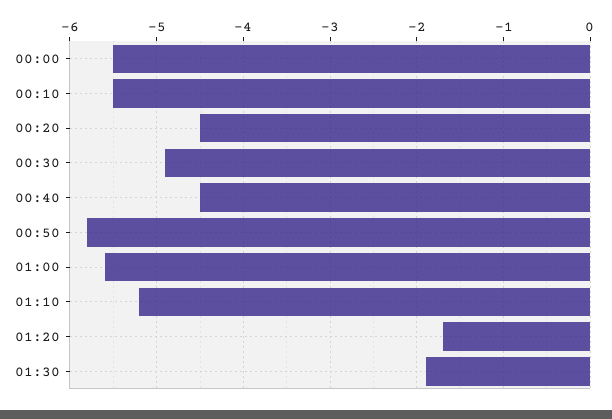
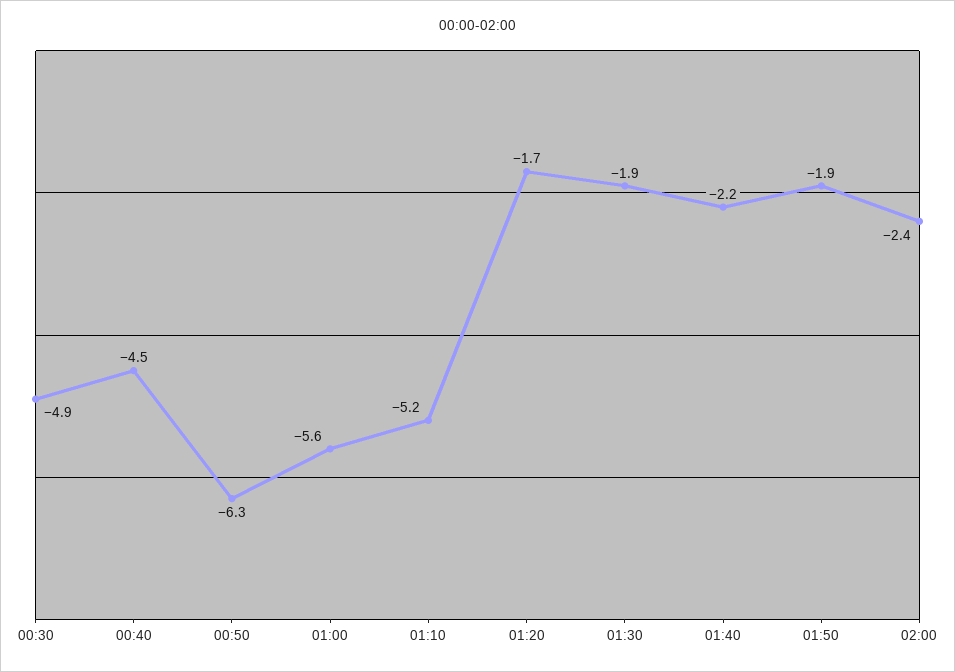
00:00: -5.5 -> none
00:10: -5.5 -> none
00:20: -4.5 -> none
00:50: -5.8 -> -6.3
01:40: none -> -2.2
01:50: none -> -1.9
02:00: none -> -2.4

